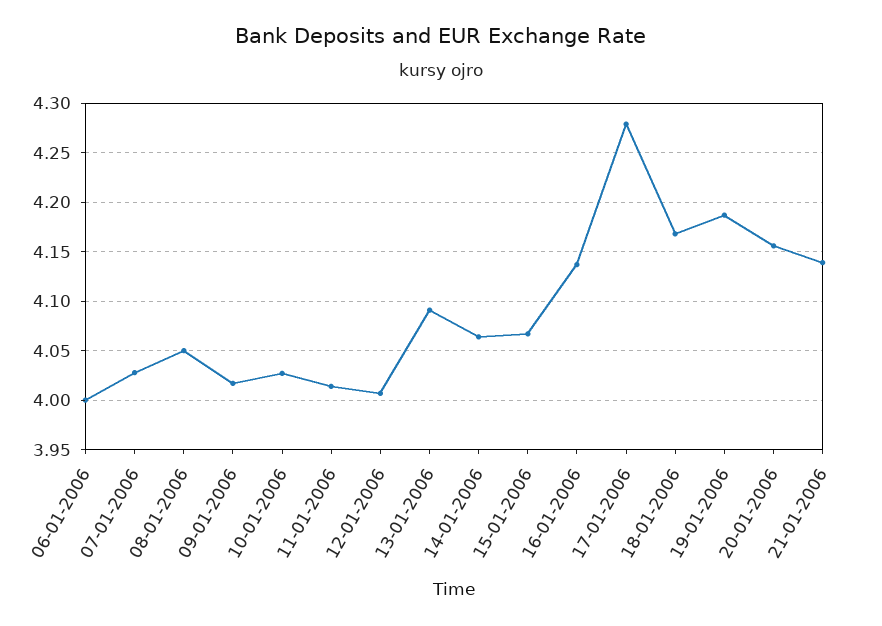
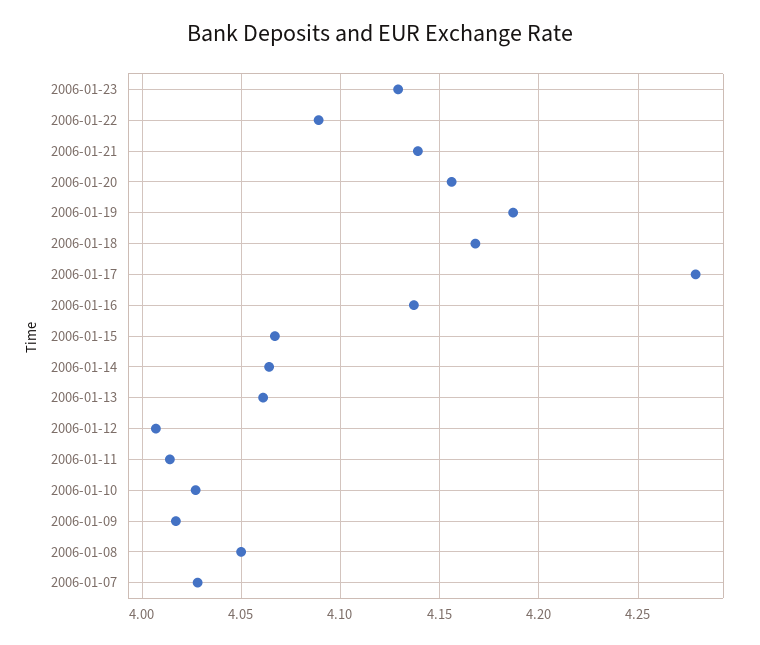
06-01-2006: 4 -> none
13-01-2006: 4.09 -> 4.06
2006-01-23: none -> 4.13
2006-01-22: none -> 4.09

